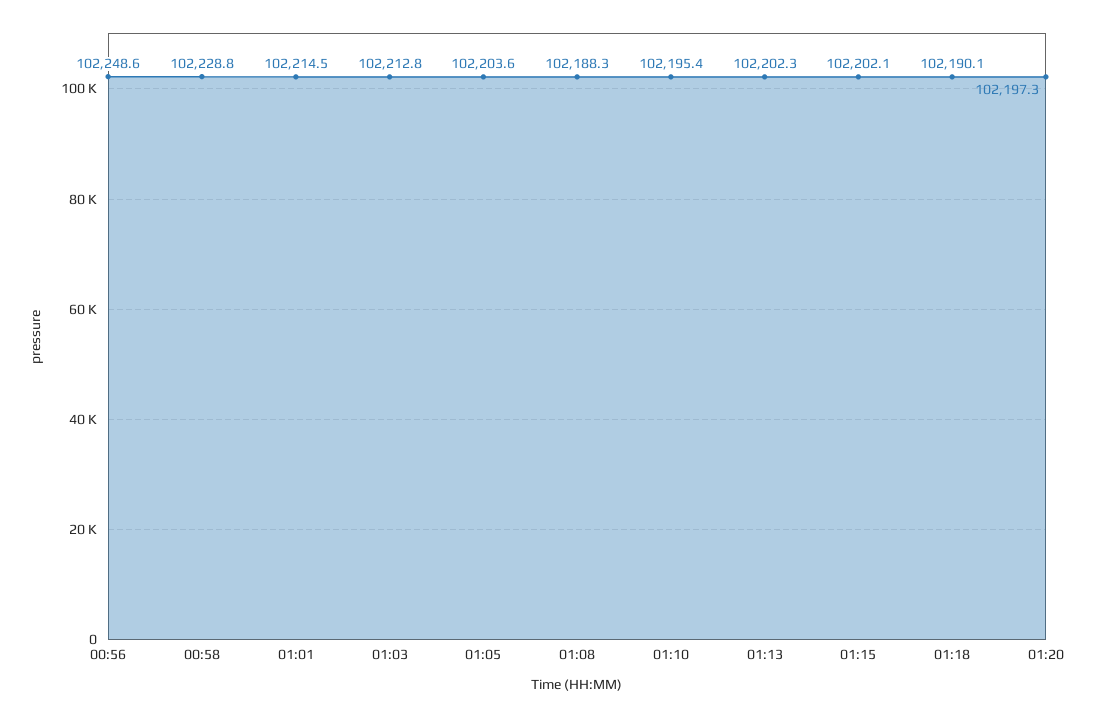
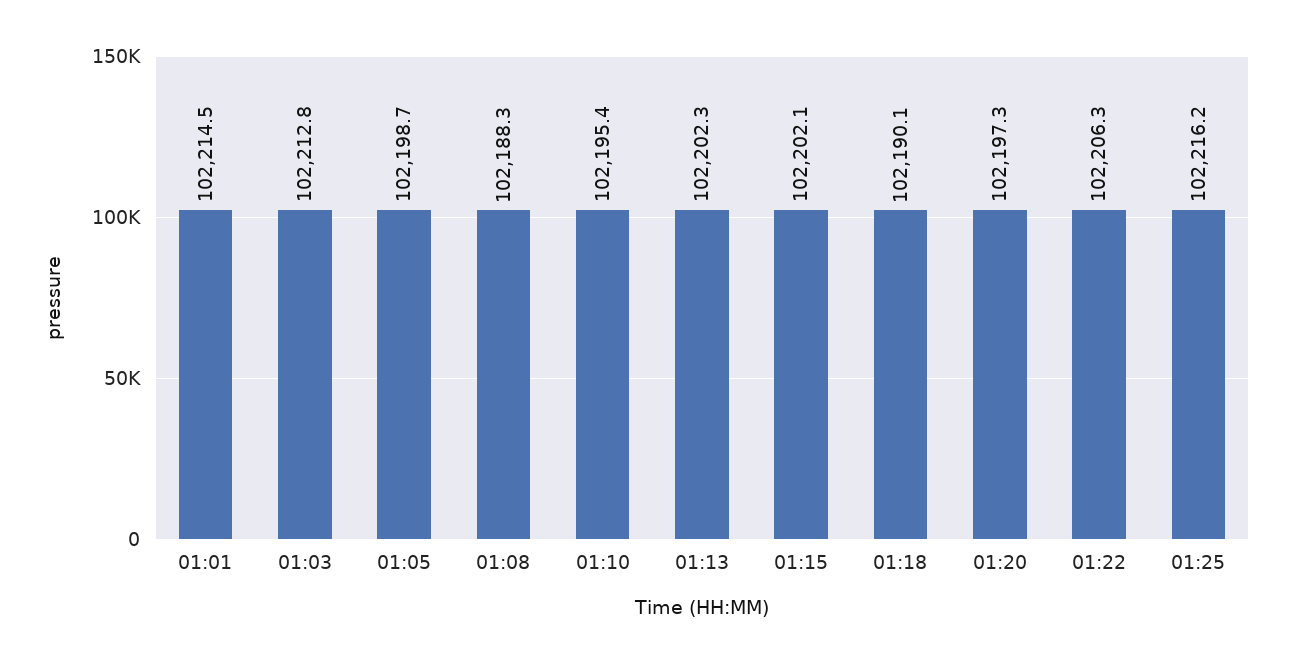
00:56: 102248.6 -> none
00:58: 102228.8 -> none
01:05: 102203.6 -> 102198.7
01:22: none -> 102206.3
01:25: none -> 102216.2

